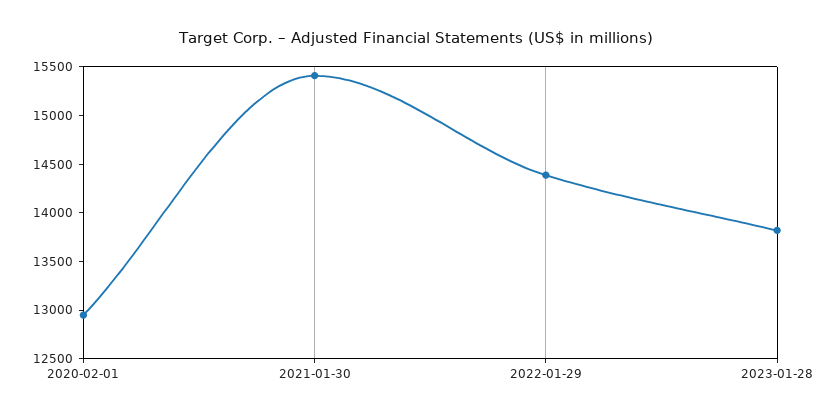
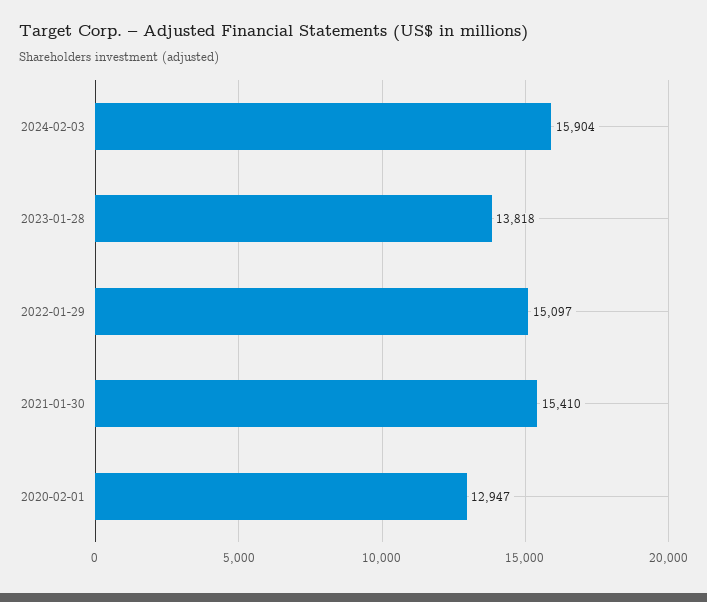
2022-01-29: 14400 -> 15097
2024-02-03: none -> 15904

